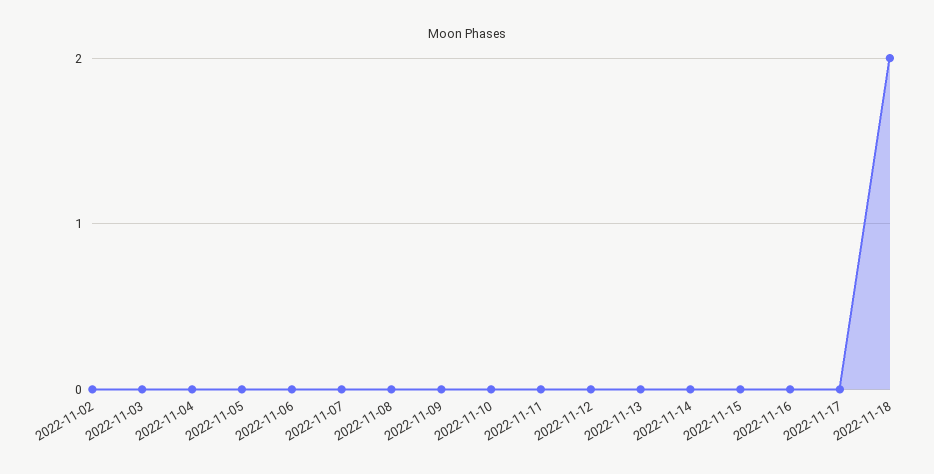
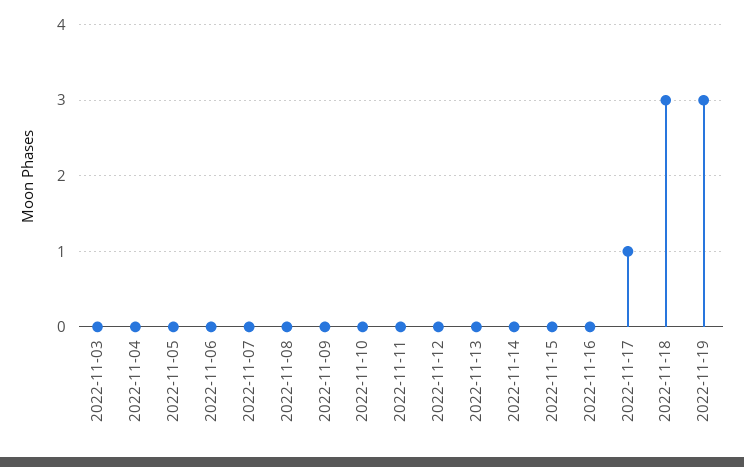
2022-11-02: 0 -> none
2022-11-17: 0 -> 1
2022-11-18: 2 -> 3
2022-11-19: none -> 3

